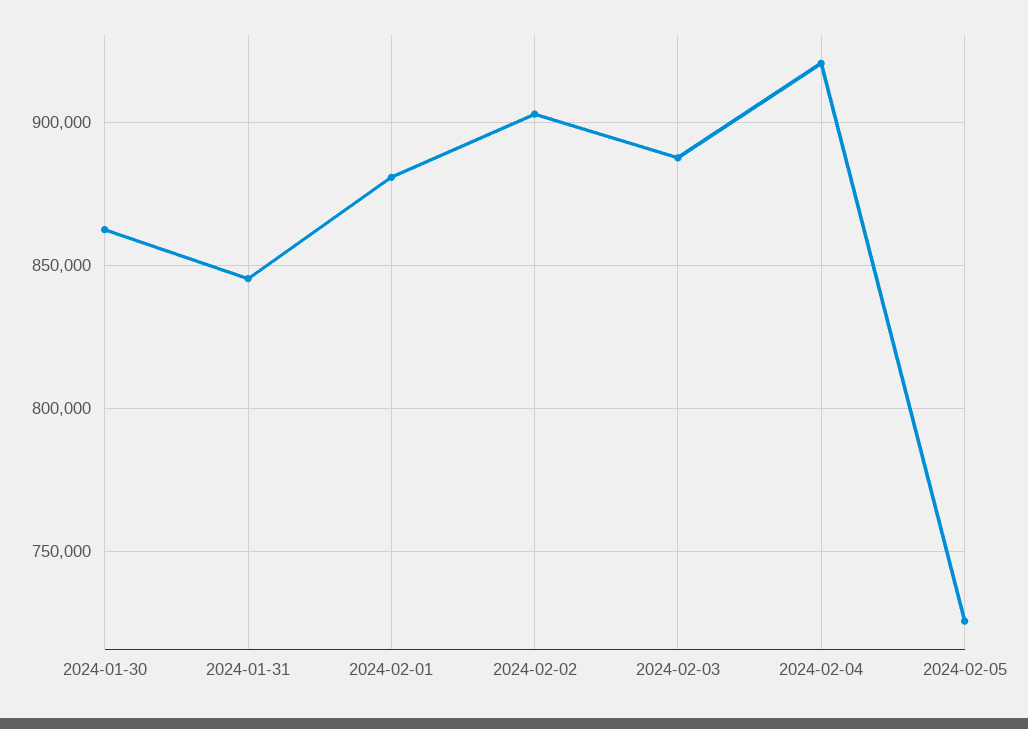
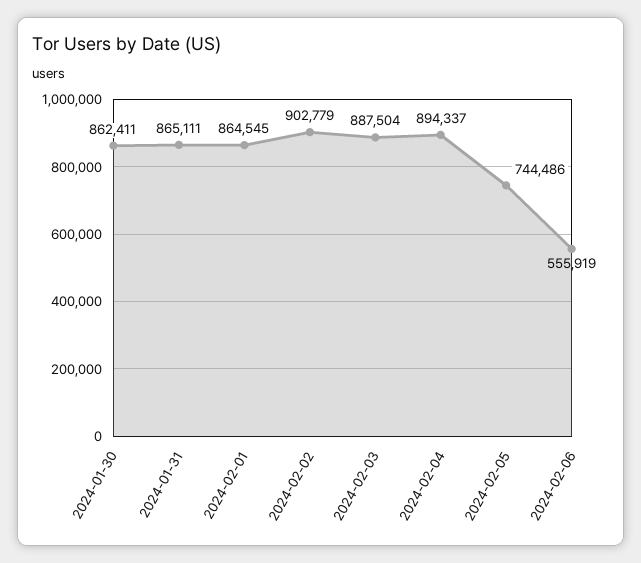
2024-01-31: 845000 -> 865111
2024-02-01: 880000 -> 864545
2024-02-04: 920000 -> 894337
2024-02-05: 725000 -> 744486
2024-02-06: none -> 555919

